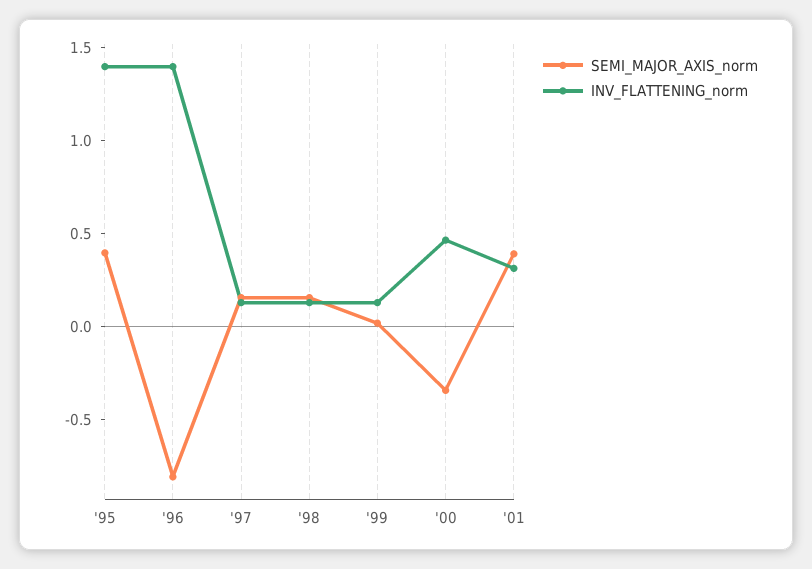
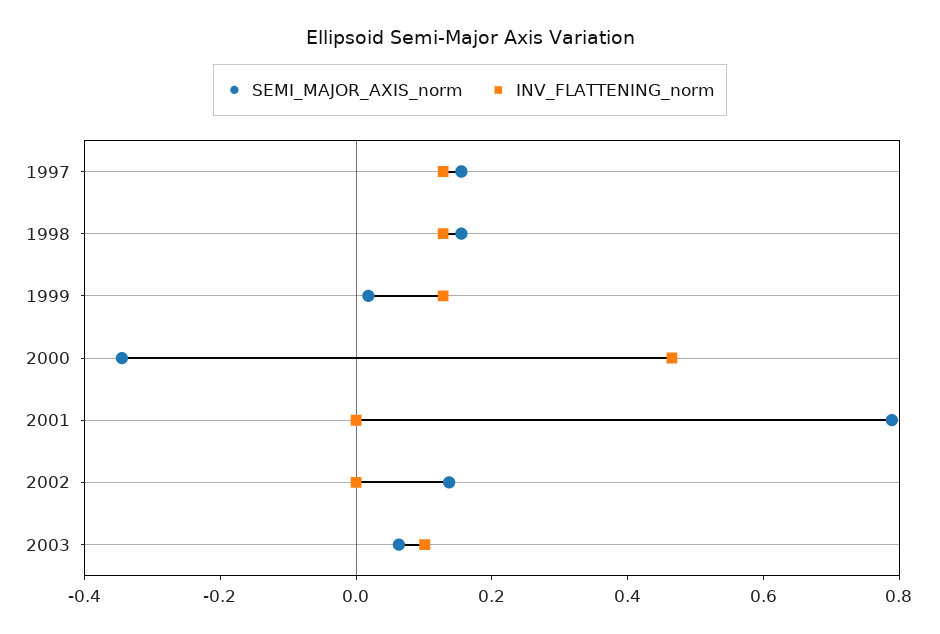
SEMI_MAJOR_AXIS_norm, '95: 0.4 -> none
INV_FLATTENING_norm, '95: 1.4 -> none
SEMI_MAJOR_AXIS_norm, '96: -0.8 -> none
INV_FLATTENING_norm, '96: 1.4 -> none
SEMI_MAJOR_AXIS_norm, '01: 0.4 -> 0.8
INV_FLATTENING_norm, '01: 0.3 -> 0
SEMI_MAJOR_AXIS_norm, 2002: none -> 0.15
INV_FLATTENING_norm, 2002: none -> 0
SEMI_MAJOR_AXIS_norm, 2003: none -> 0.05
INV_FLATTENING_norm, 2003: none -> 0.1

